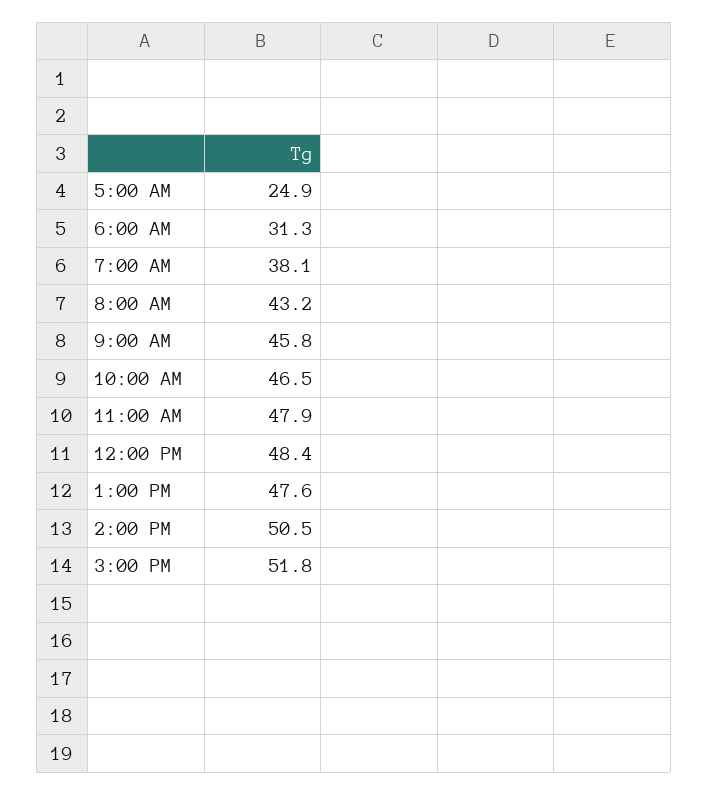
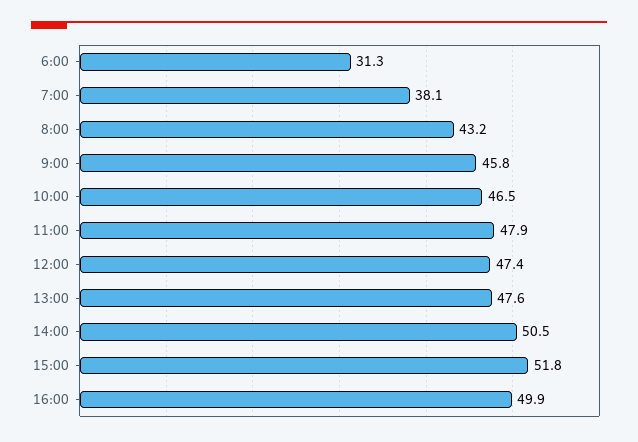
5:00 AM: 24.9 -> none
12:00 PM: 48.4 -> 47.4
16:00: none -> 49.9

